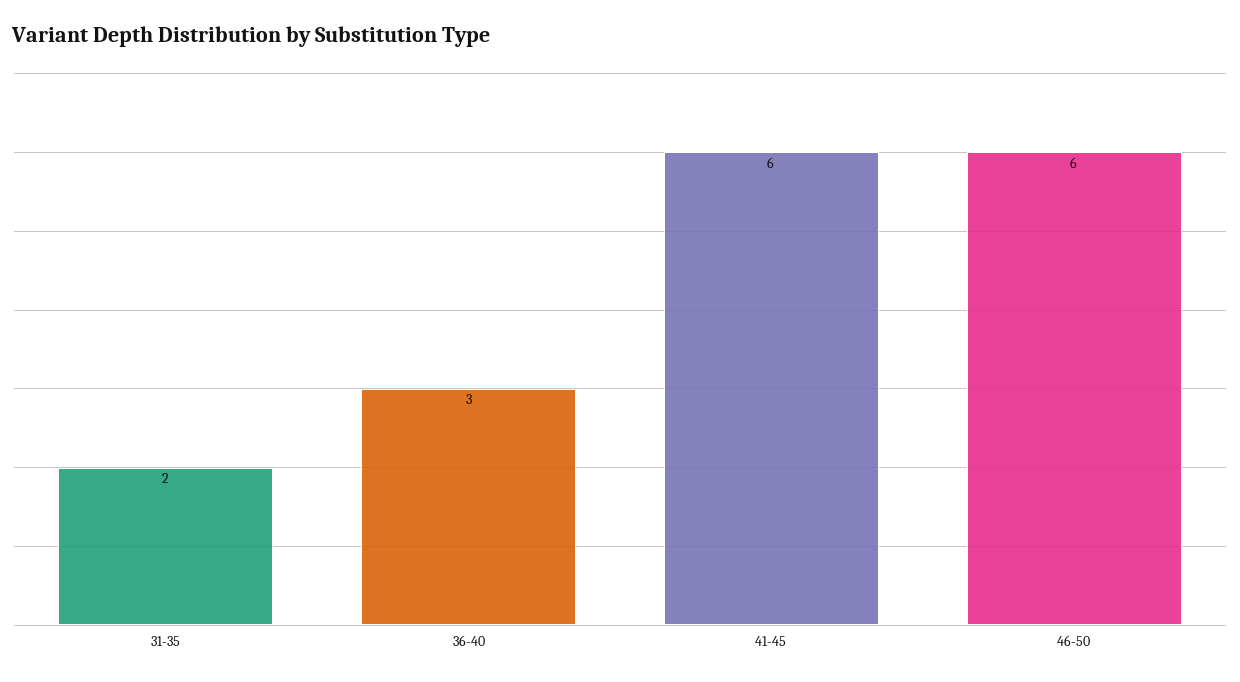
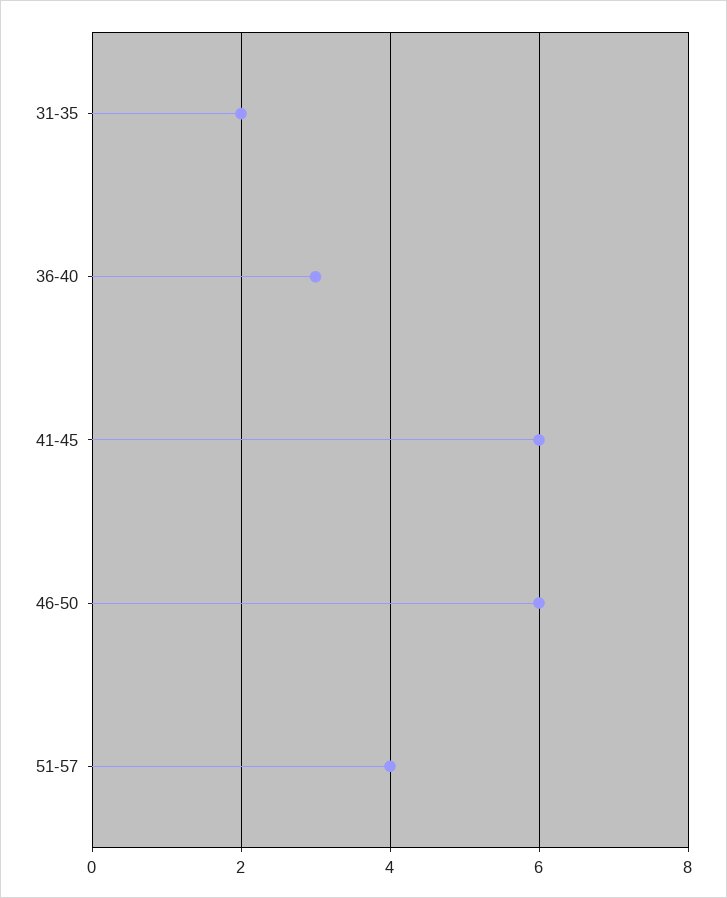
51-57: none -> 4

